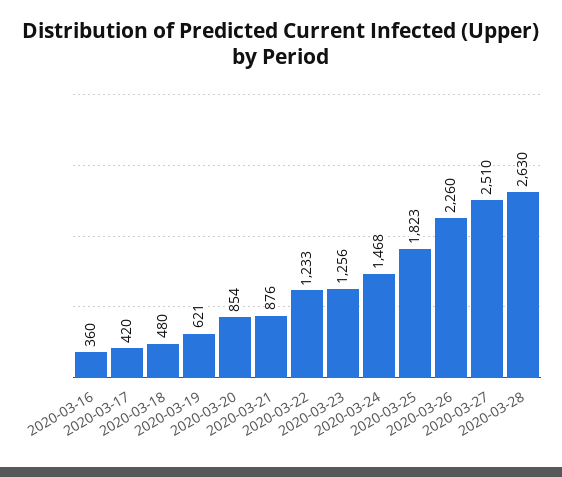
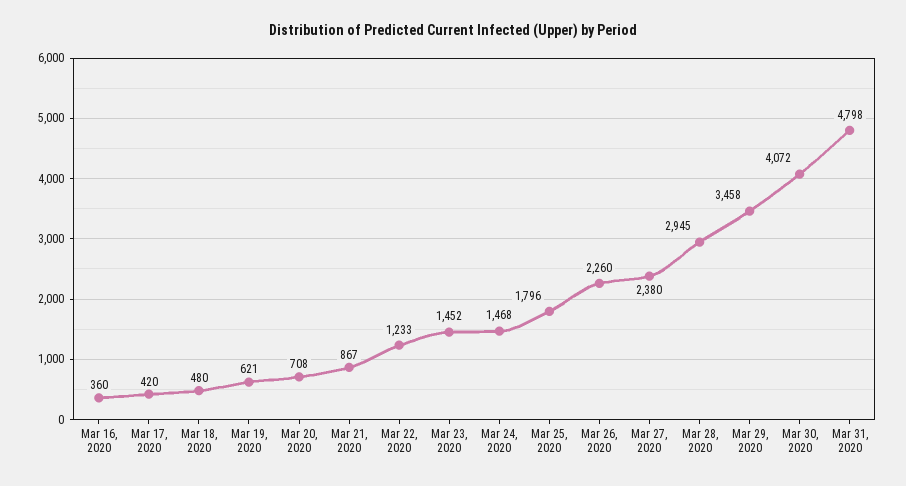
2020-03-20: 854 -> 708
2020-03-21: 876 -> 867
2020-03-23: 1256 -> 1452
2020-03-25: 1823 -> 1796
2020-03-27: 2510 -> 2380
2020-03-28: 2630 -> 2945
Mar 29, 2020: none -> 3458
Mar 30, 2020: none -> 4072
Mar 31, 2020: none -> 4798

